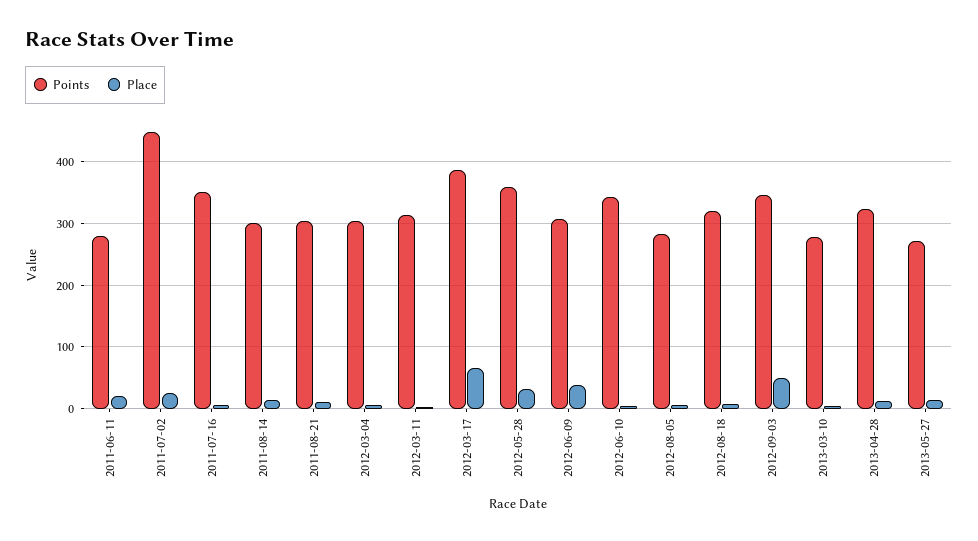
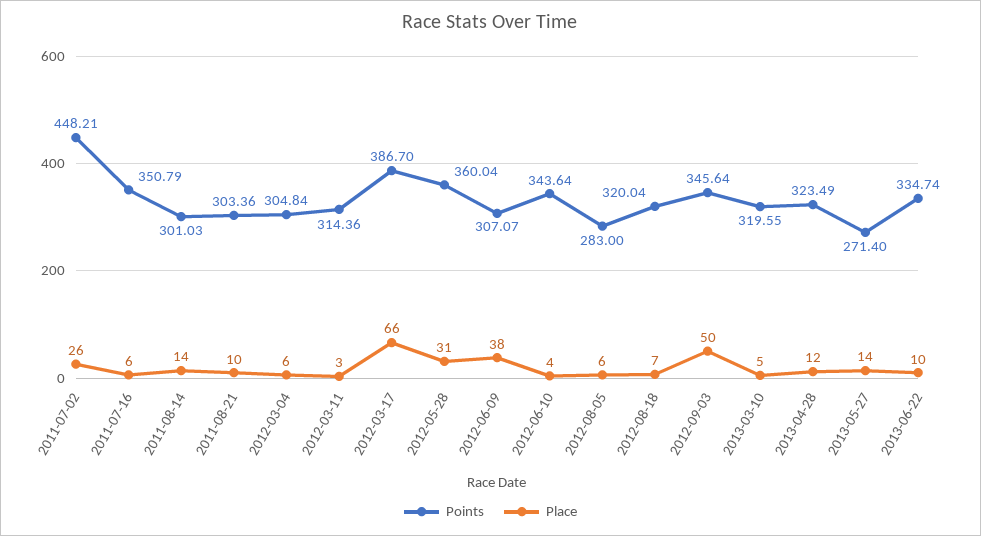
Points, 2011-06-11: 280 -> none
Place, 2011-06-11: 20 -> none
Points, 2013-03-10: 280 -> 319.55
Points, 2013-06-22: none -> 334.74
Place, 2013-06-22: none -> 10

